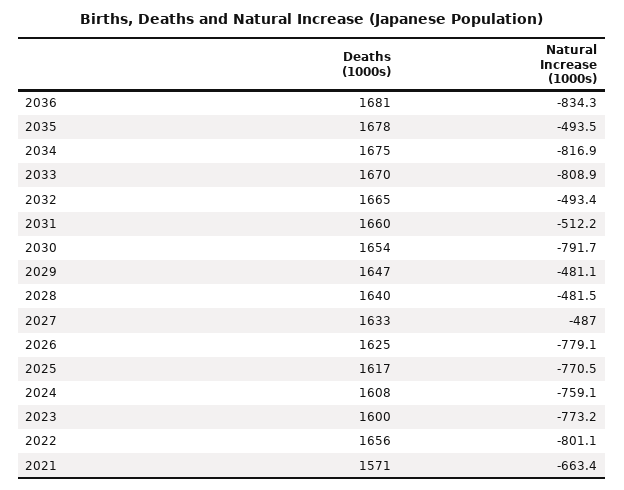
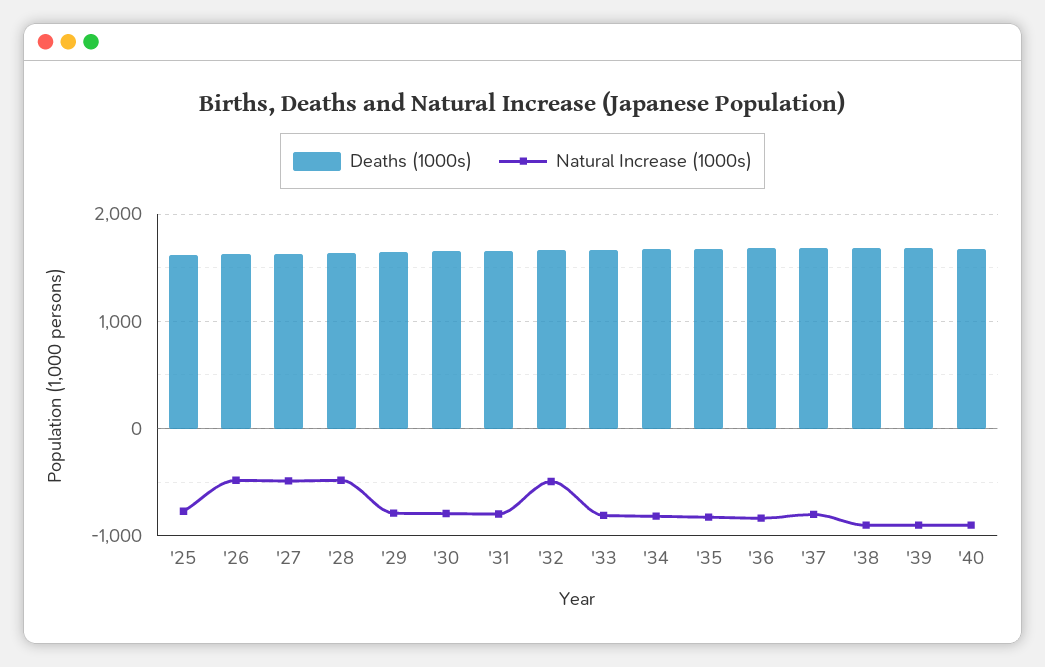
Natural Increase (1000s), 2035: -493.5 -> -800
Natural Increase (1000s), 2031: -512.2 -> -800
Natural Increase (1000s), 2029: -481.1 -> -800
Natural Increase (1000s), 2026: -779.1 -> -500
Deaths (1000s), 2024: 1608 -> none
Natural Increase (1000s), 2024: -759.1 -> none
Deaths (1000s), 2023: 1600 -> none
Natural Increase (1000s), 2023: -773.2 -> none
Deaths (1000s), 2022: 1656 -> none
Natural Increase (1000s), 2022: -801.1 -> none
Deaths (1000s), 2021: 1571 -> none
Natural Increase (1000s), 2021: -663.4 -> none
Deaths (1000s), '37: none -> 1700
Natural Increase (1000s), '37: none -> -800
Deaths (1000s), '38: none -> 1700
Natural Increase (1000s), '38: none -> -900
Deaths (1000s), '39: none -> 1700
Natural Increase (1000s), '39: none -> -900
Deaths (1000s), '40: none -> 1700
Natural Increase (1000s), '40: none -> -900

